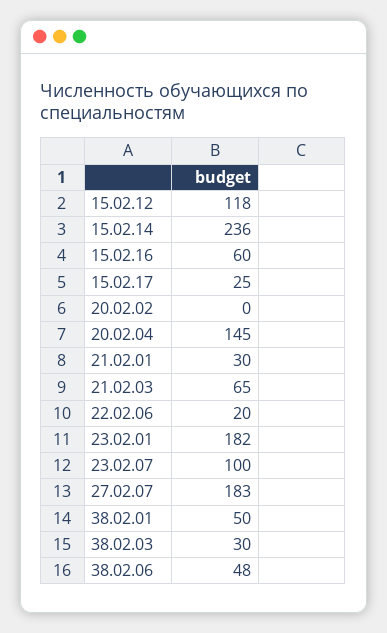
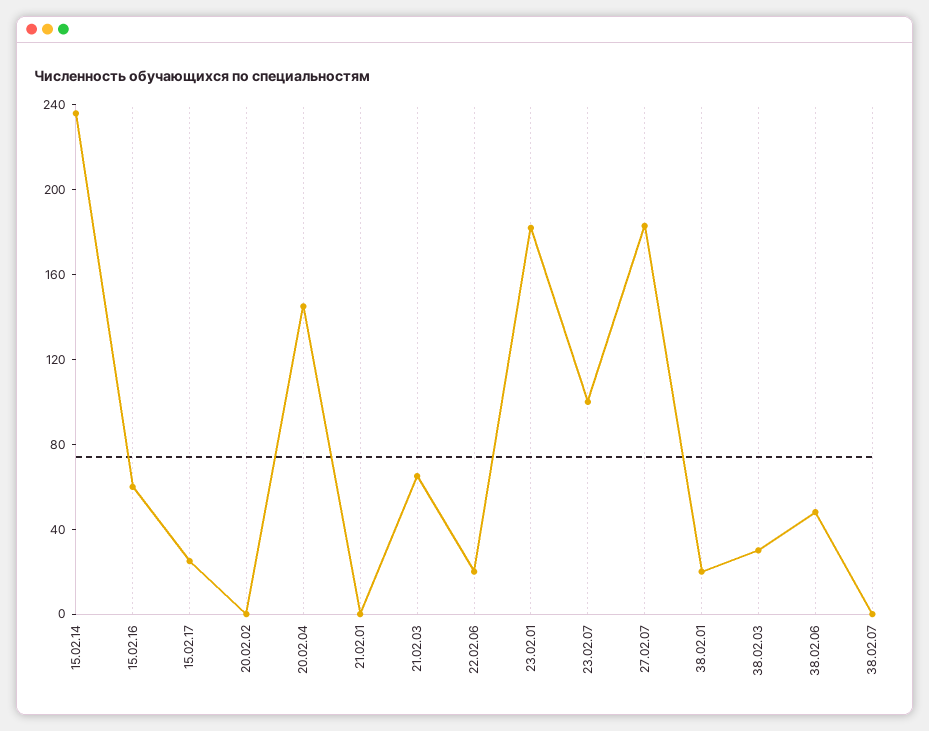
15.02.12: 118 -> none
21.02.01: 30 -> 0
38.02.01: 50 -> 20
38.02.07: none -> 0

